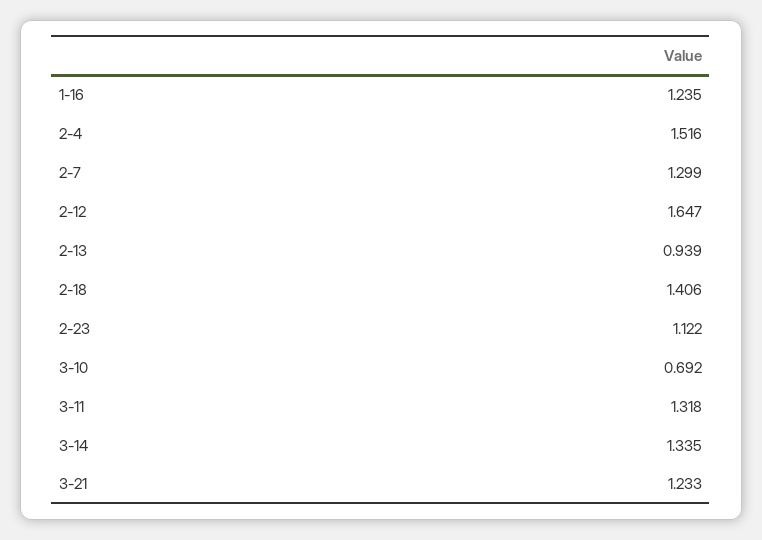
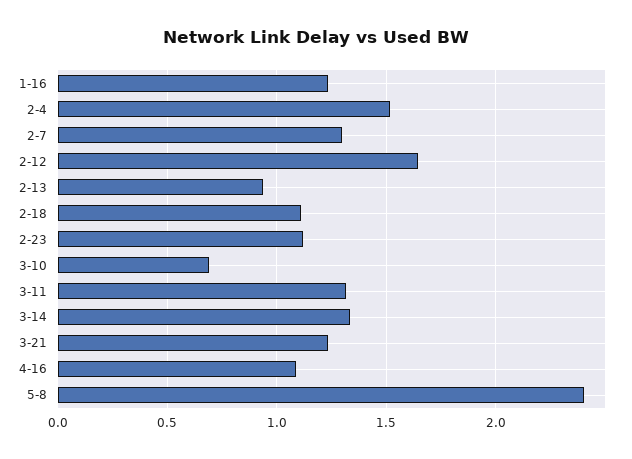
2-18: 1.406 -> 1.1
4-16: none -> 1.1
5-8: none -> 2.4

